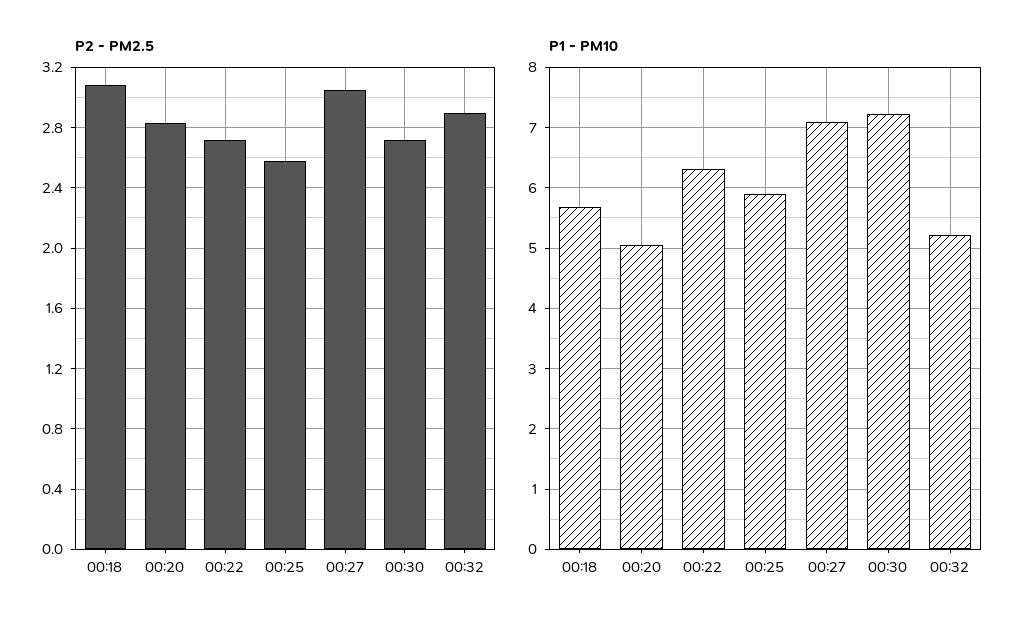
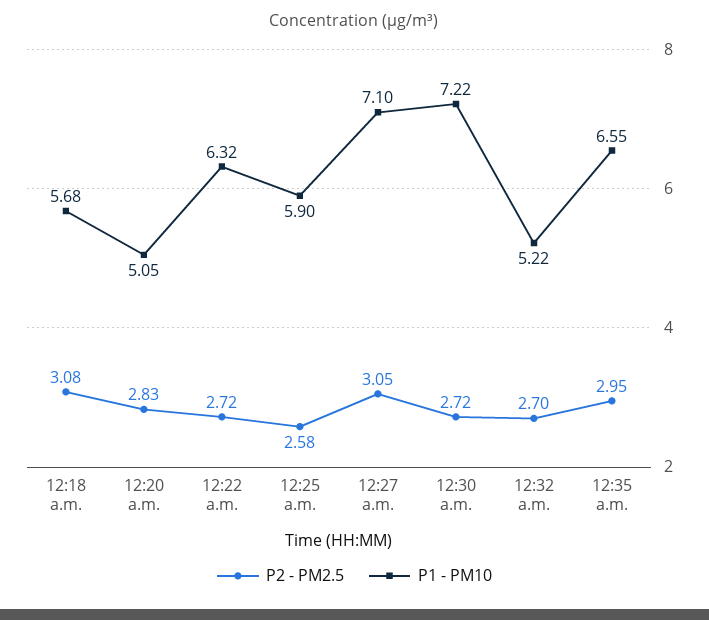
P2 - PM2.5, 00:32: 2.9 -> 2.7
P2 - PM2.5, 12:35 a.m.: none -> 2.95
P1 - PM10, 12:35 a.m.: none -> 6.55

